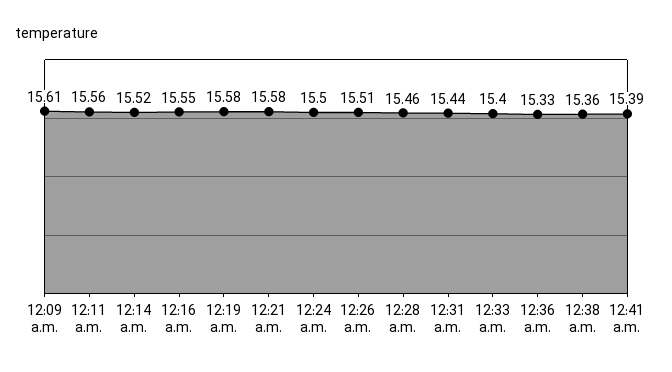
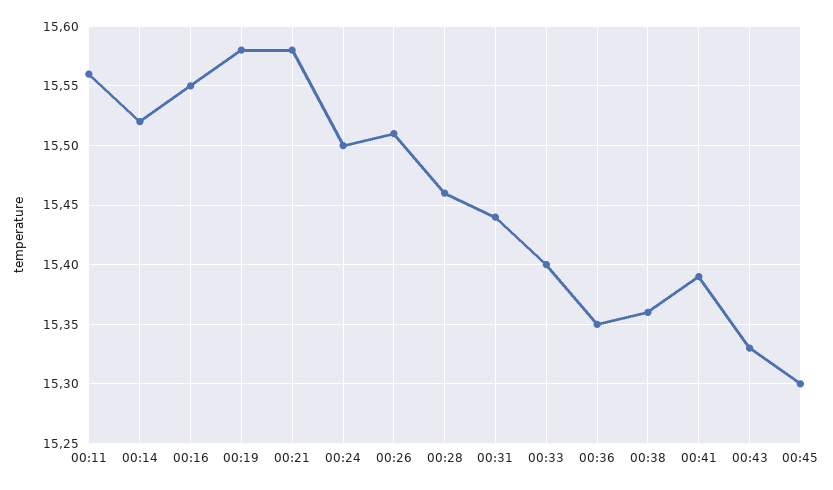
12:09 a.m.: 15.61 -> none
12:36 a.m.: 15.33 -> 15.35
00:43: none -> 15.33
00:45: none -> 15.3

